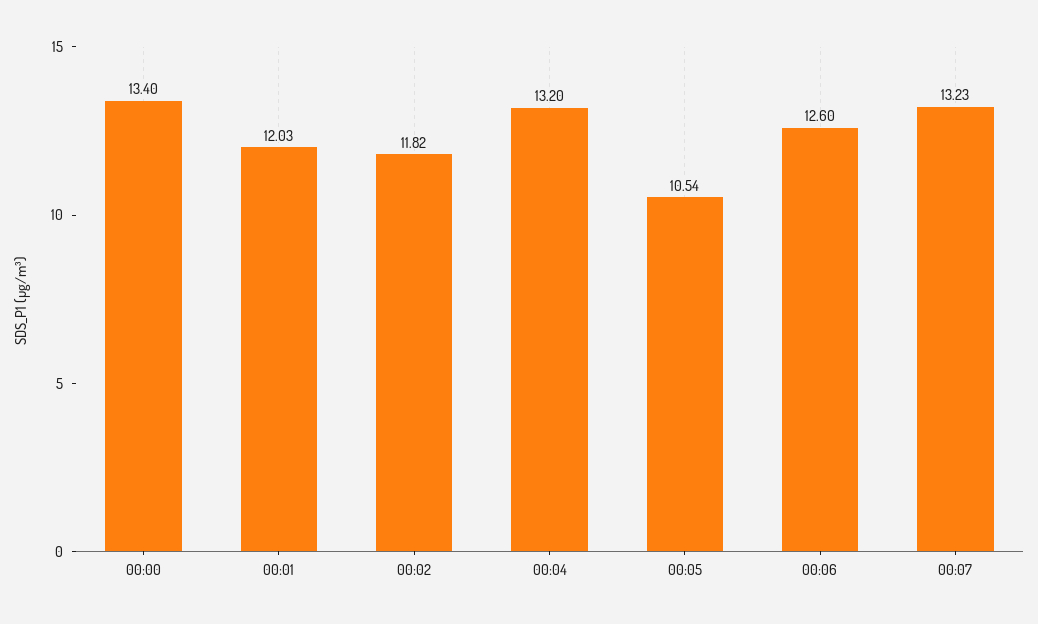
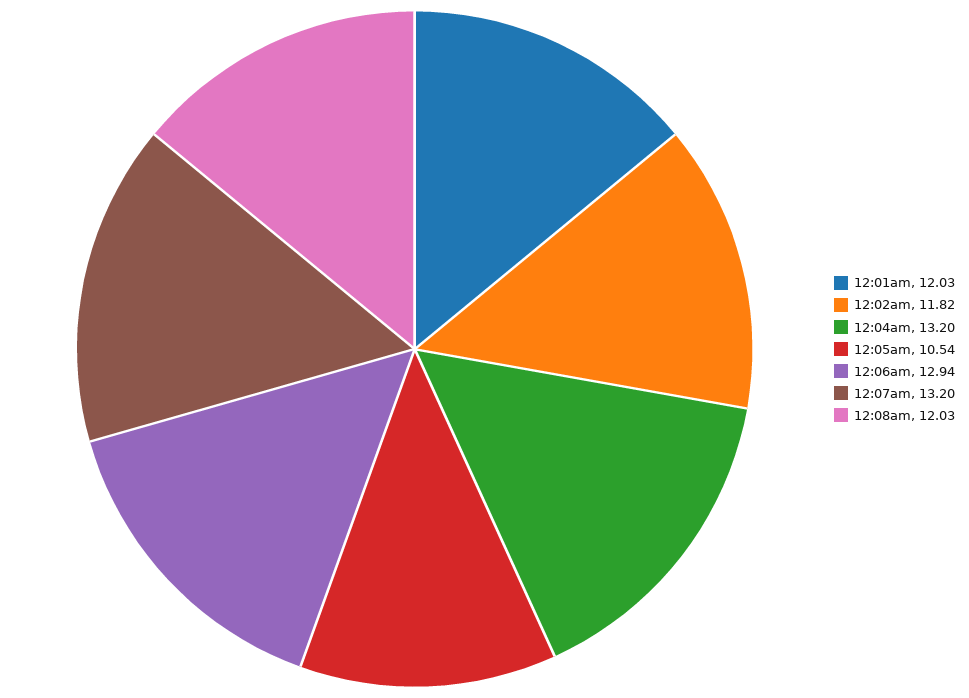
00:00: 13.4 -> none
00:06: 12.6 -> 12.94
00:07: 13.23 -> 13.2
12:08am: none -> 12.03

